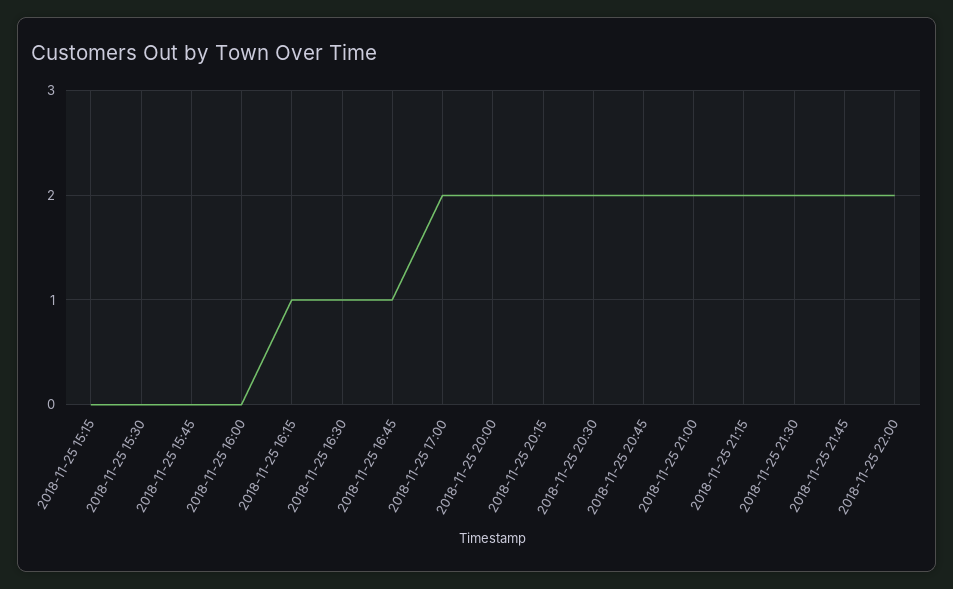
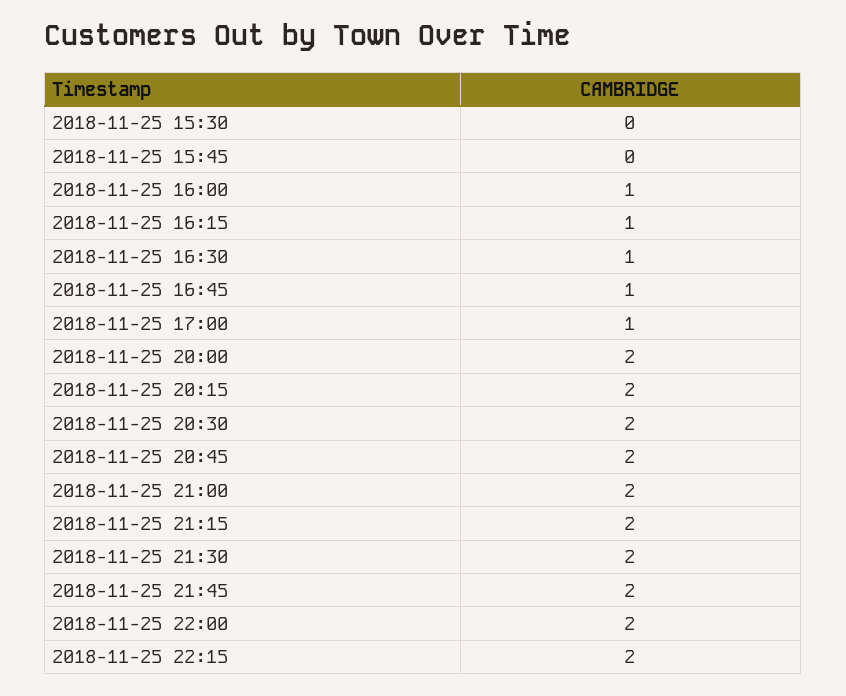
2018-11-25 15:15: 0 -> none
2018-11-25 16:00: 0 -> 1
2018-11-25 17:00: 2 -> 1
2018-11-25 22:15: none -> 2

